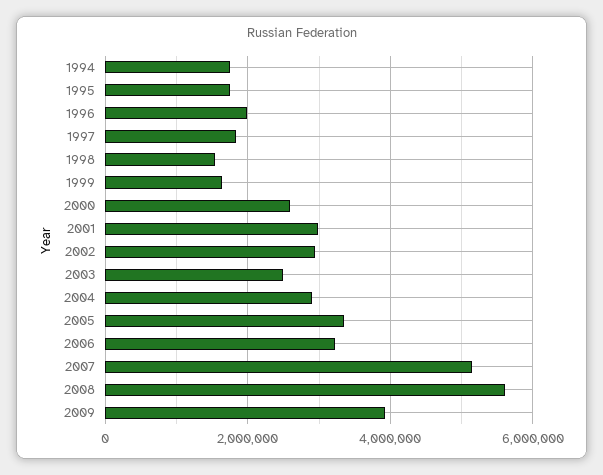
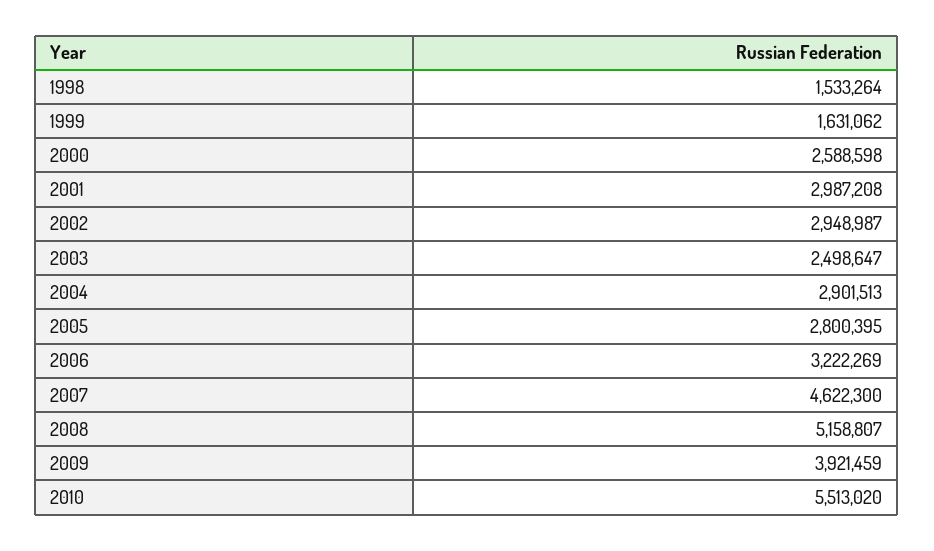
1994: 1800000 -> none
1995: 1800000 -> none
1996: 2000000 -> none
1997: 1800000 -> none
2005: 3400000 -> 2800395
2007: 5200000 -> 4622300
2008: 5600000 -> 5158807
2010: none -> 5513020

